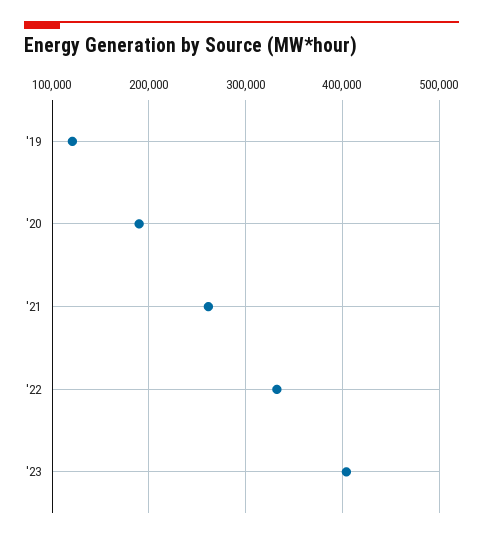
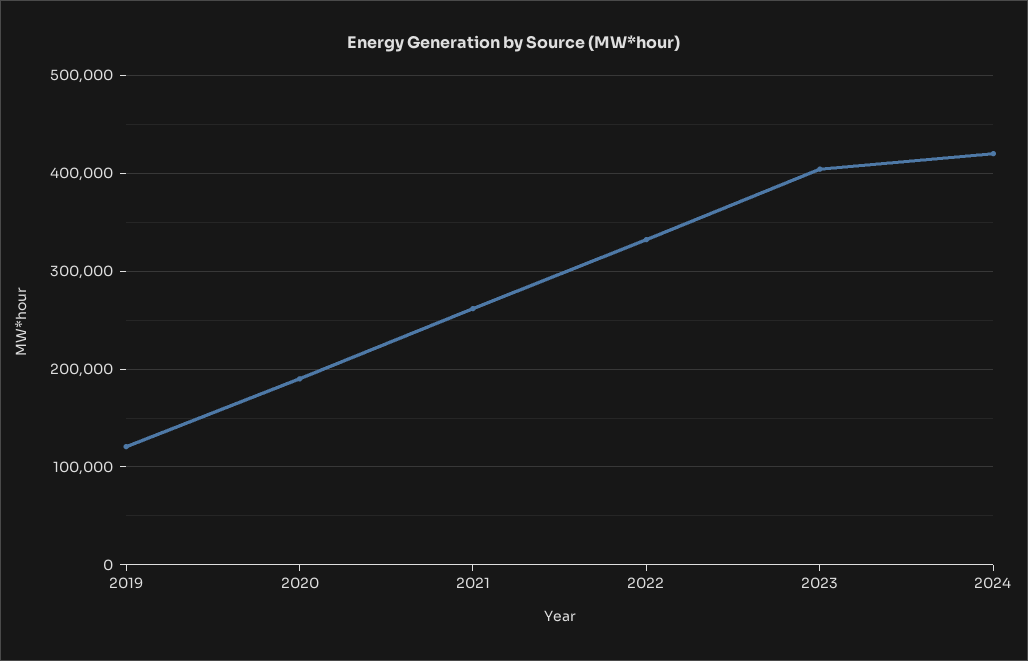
2024: none -> 420000

